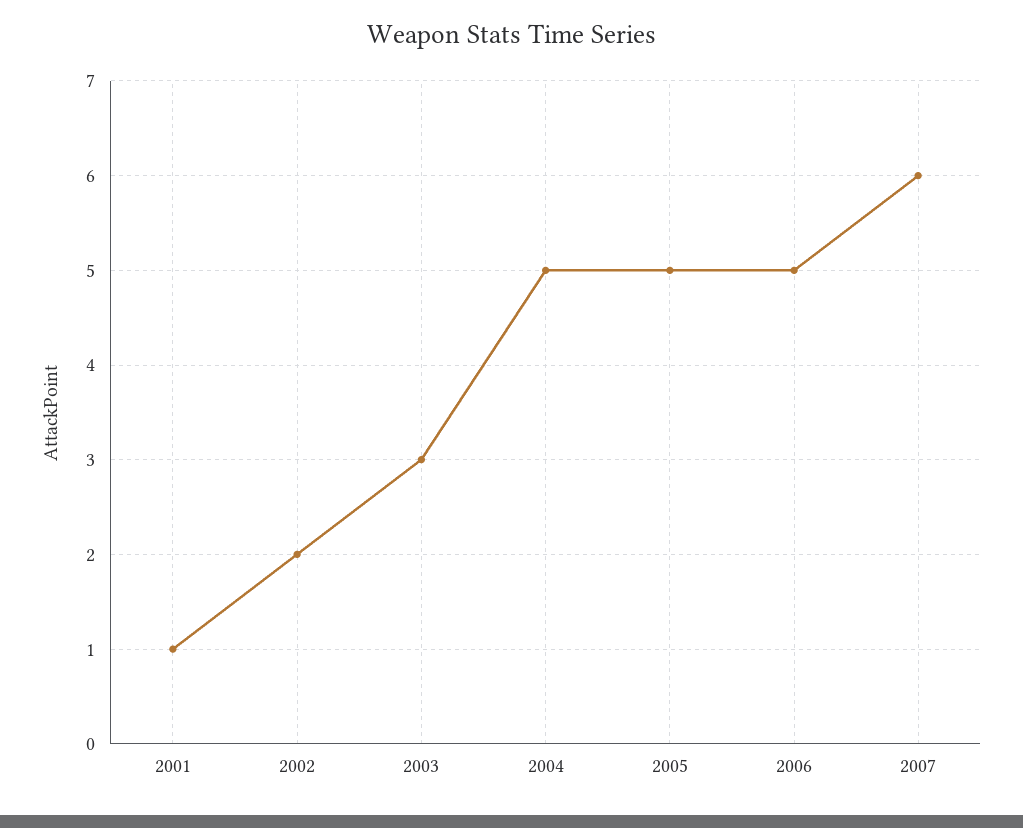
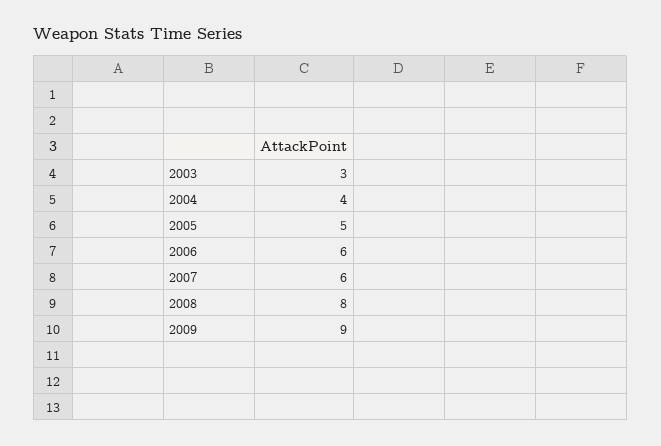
2001: 1 -> none
2002: 2 -> none
2004: 5 -> 4
2006: 5 -> 6
2008: none -> 8
2009: none -> 9

